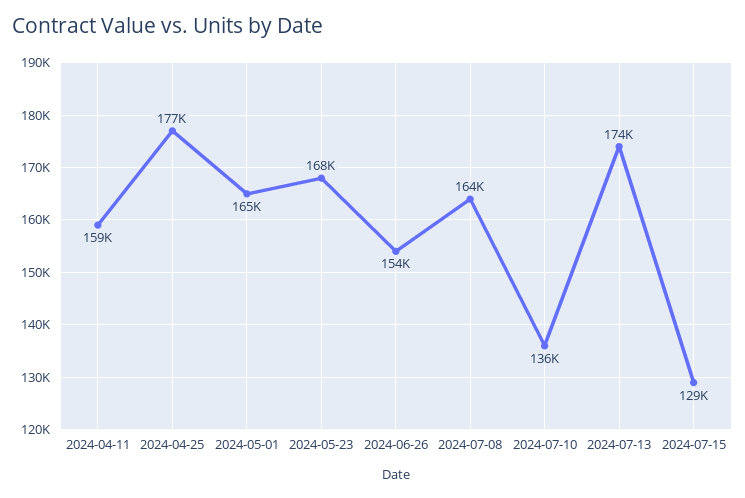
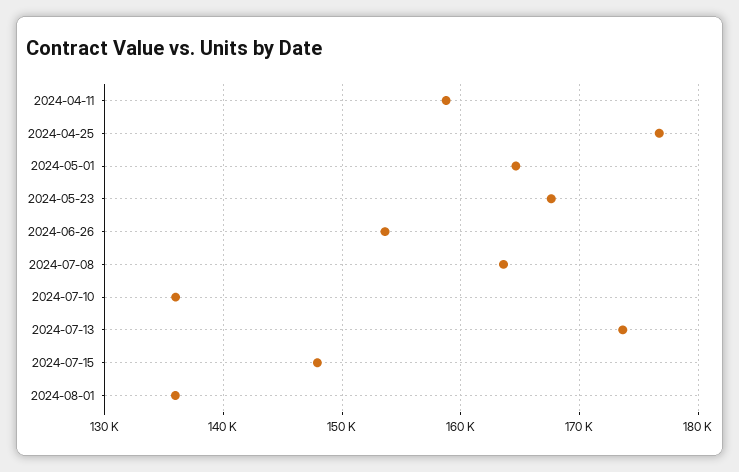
2024-07-15: 129000 -> 148000
2024-08-01: none -> 136000

